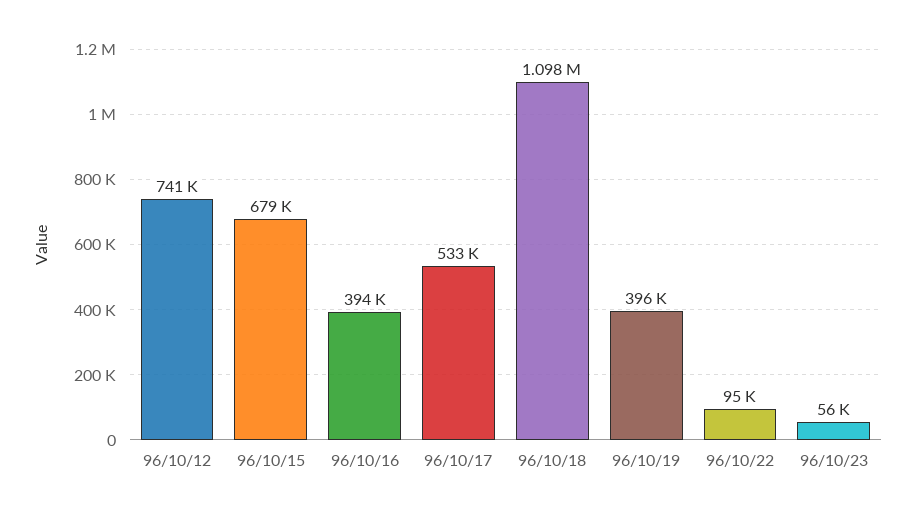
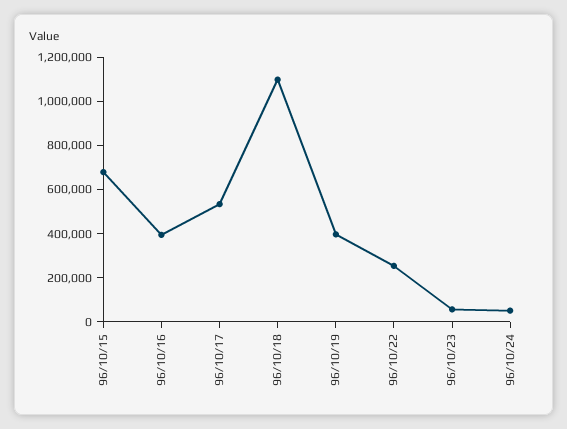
96/10/12: 741000 -> none
96/10/22: 95000 -> 250000
96/10/24: none -> 50000

